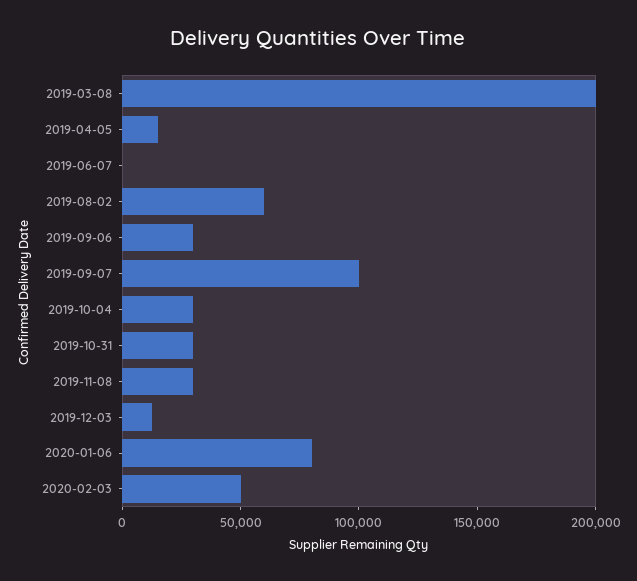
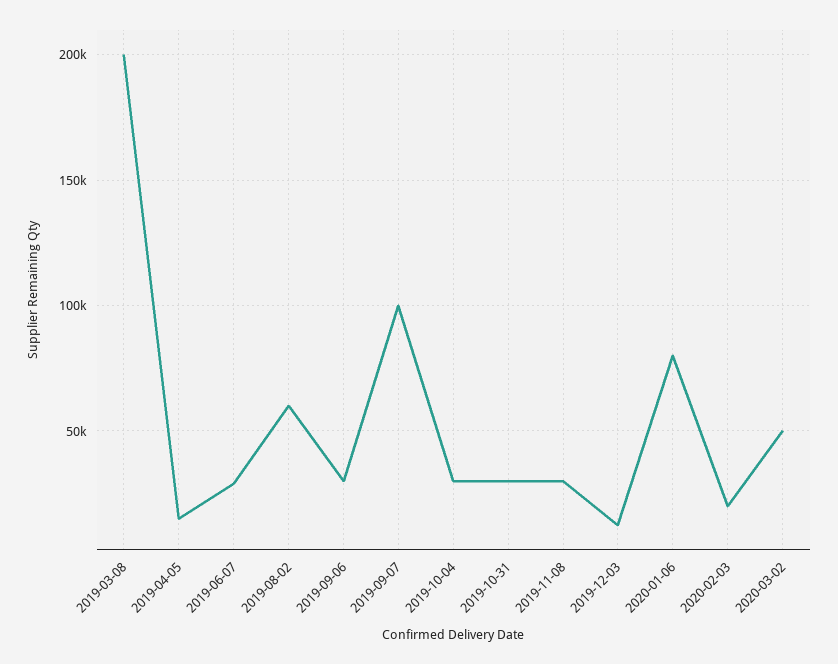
2019-06-07: 0 -> 30000
2020-02-03: 50000 -> 20000
2020-03-02: none -> 50000

